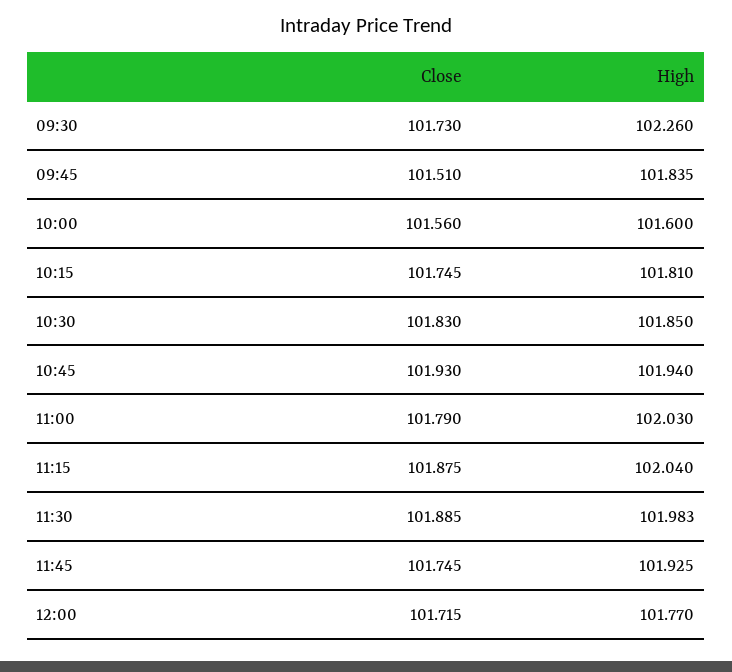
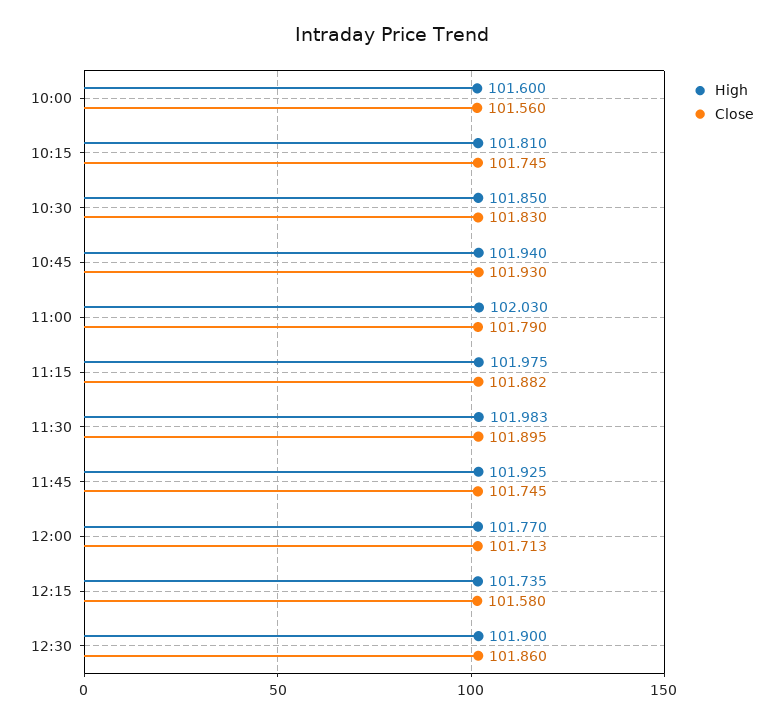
Close, 09:30: 101.73 -> none
High, 09:30: 102.26 -> none
Close, 09:45: 101.51 -> none
High, 09:45: 101.835 -> none
Close, 11:15: 101.875 -> 101.882
High, 11:15: 102.04 -> 101.975
Close, 11:30: 101.885 -> 101.895
Close, 12:00: 101.715 -> 101.713
High, 12:15: none -> 101.735
Close, 12:15: none -> 101.58
High, 12:30: none -> 101.9
Close, 12:30: none -> 101.86

